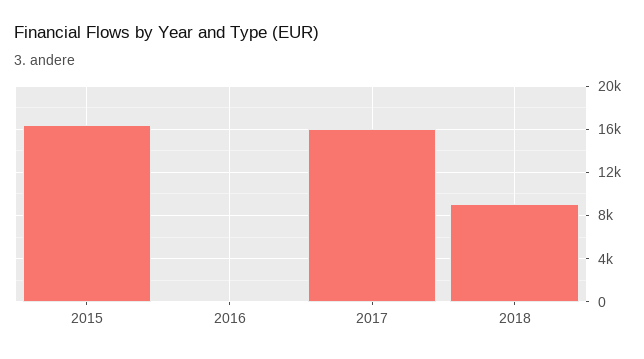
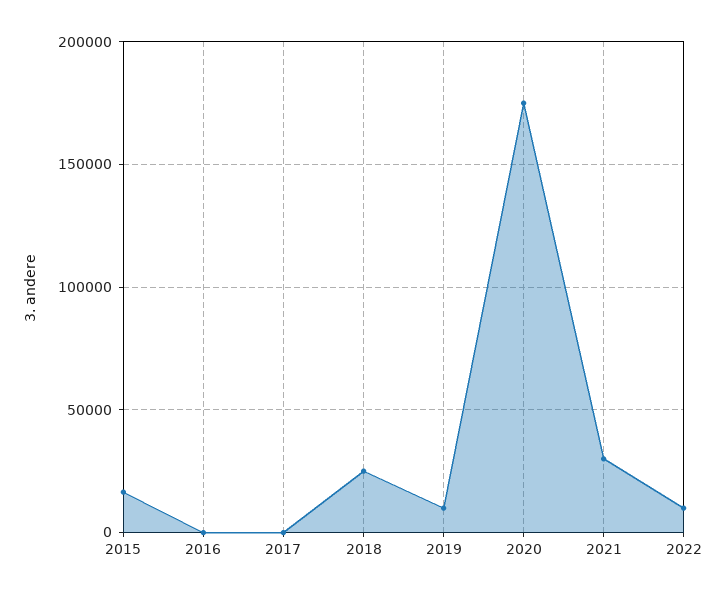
2017: 16000 -> 0
2018: 9000 -> 25000
2019: none -> 10000
2020: none -> 175000
2021: none -> 30000
2022: none -> 10000

